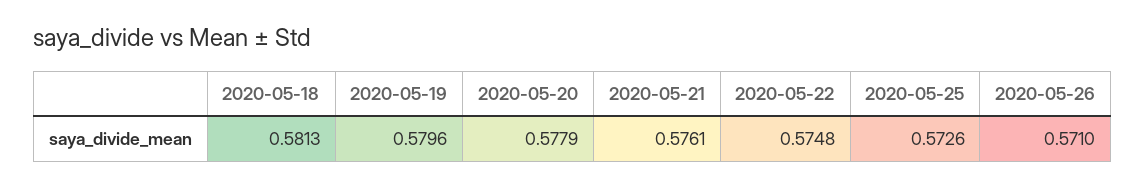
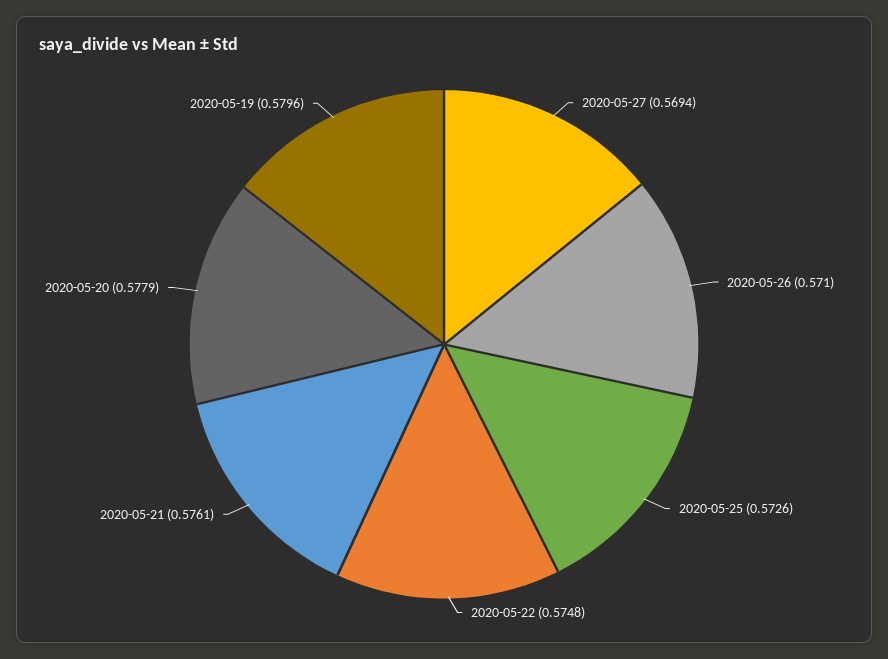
2020-05-18: 0.5813 -> none
2020-05-27: none -> 0.5694

